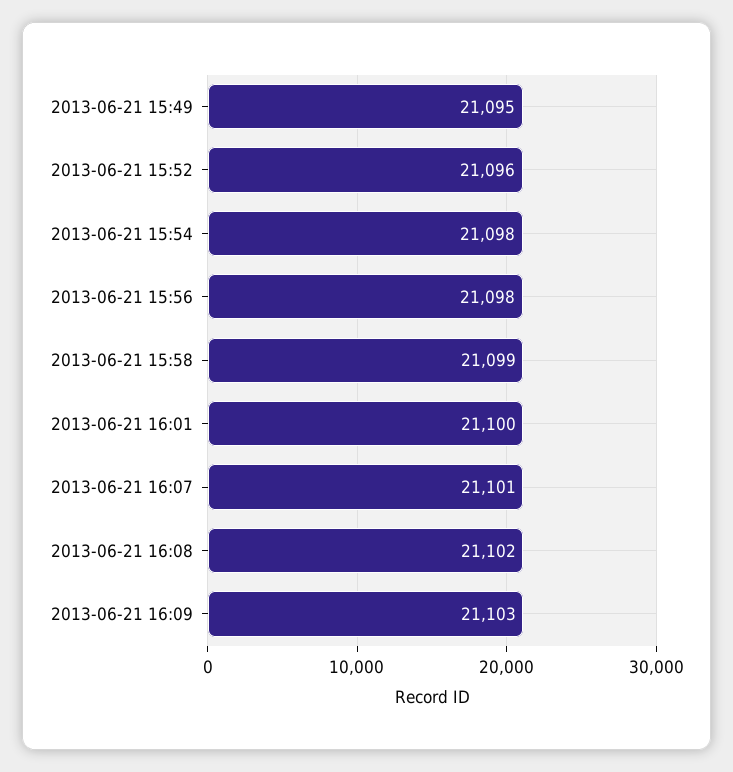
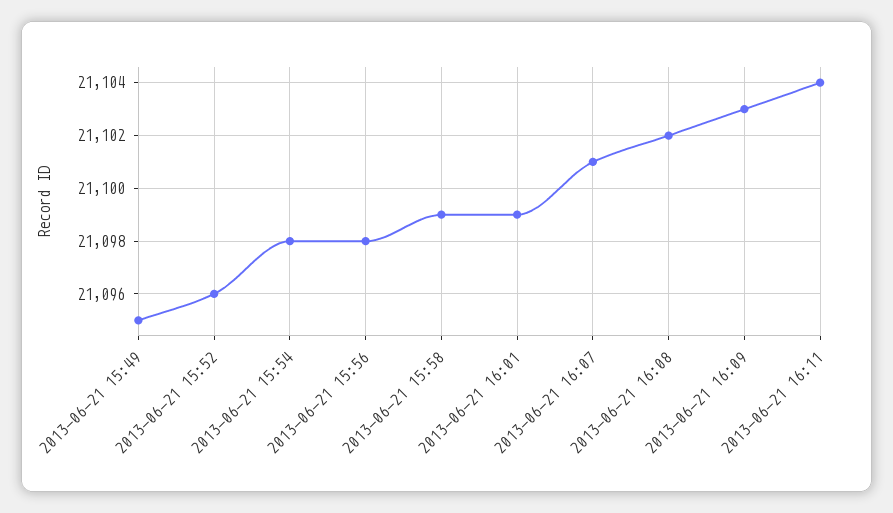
2013-06-21 16:01: 21100 -> 21099
2013-06-21 16:11: none -> 21104

